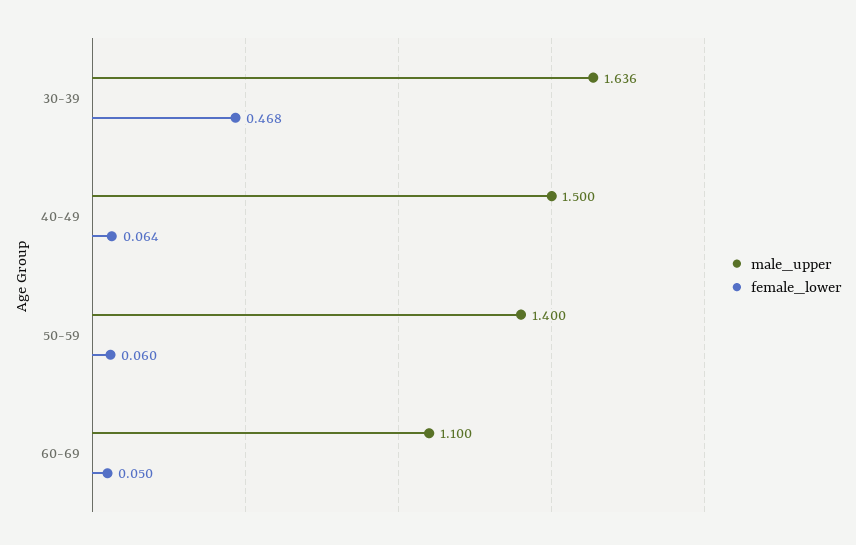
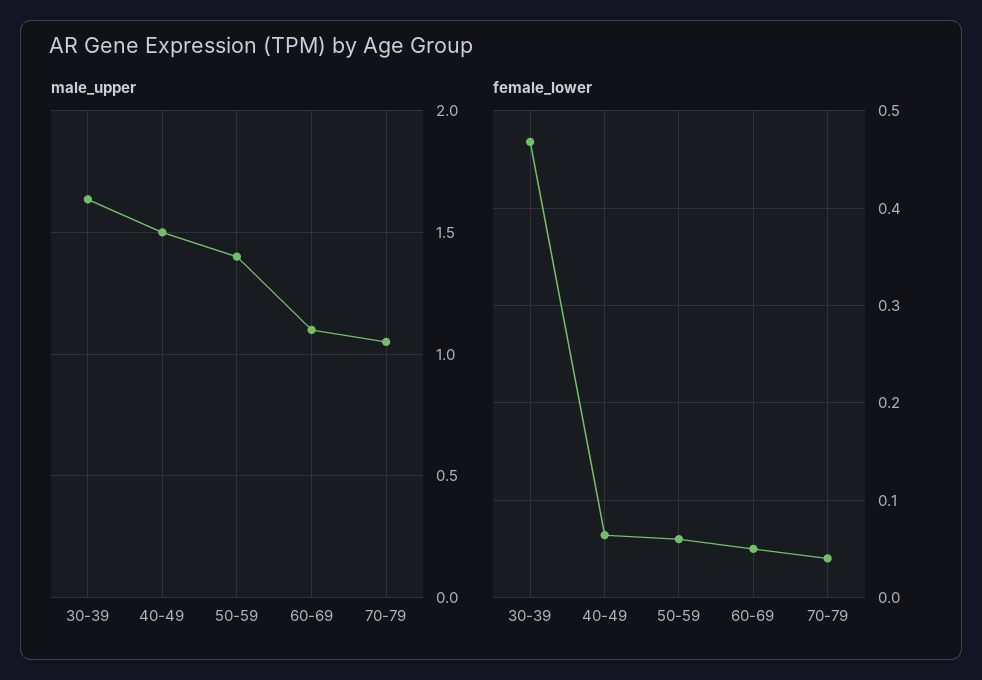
male_upper, 70-79: none -> 1.05
female_lower, 70-79: none -> 0.04

